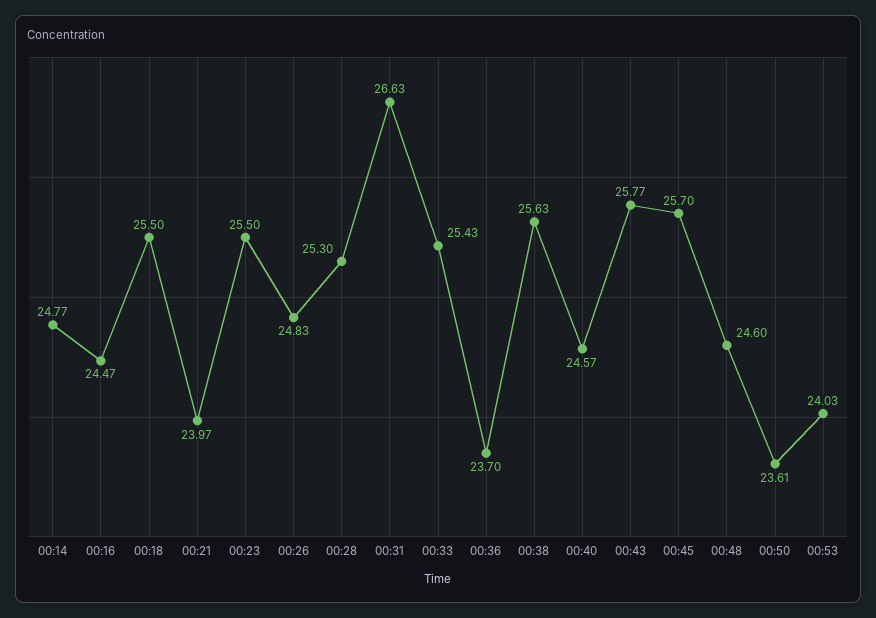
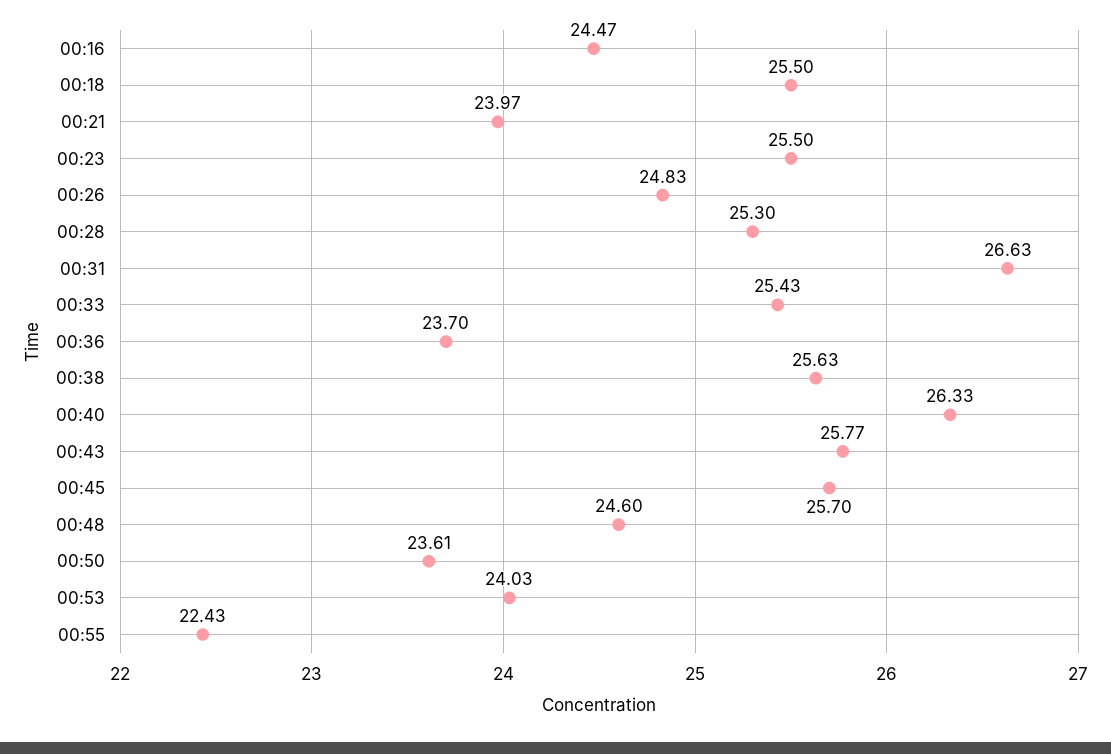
00:14: 24.77 -> none
00:40: 24.57 -> 26.33
00:55: none -> 22.43

